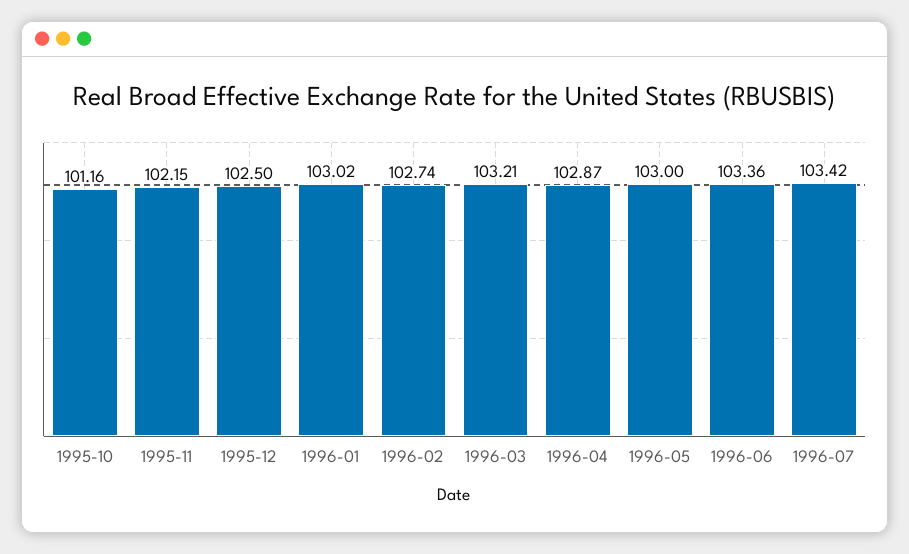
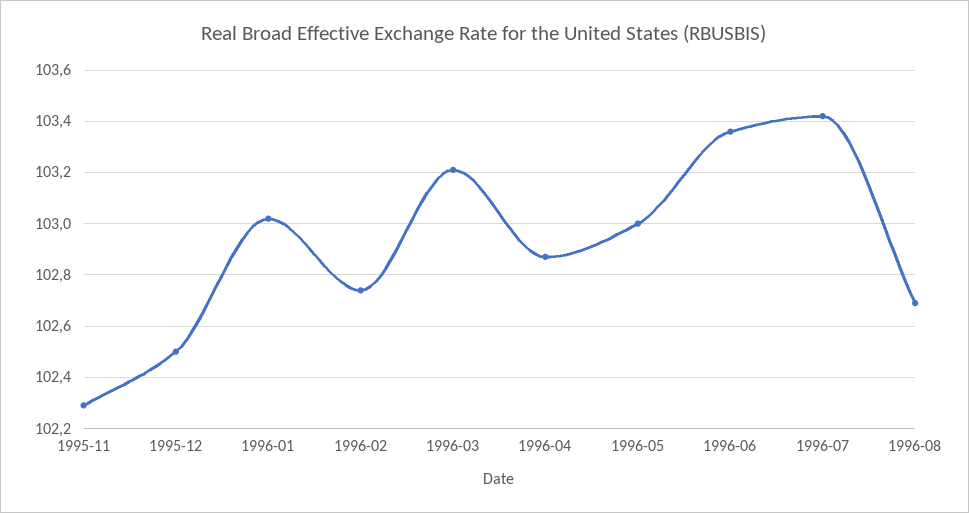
1995-10: 101.16 -> none
1995-11: 102.15 -> 102.3
1996-08: none -> 102.7

